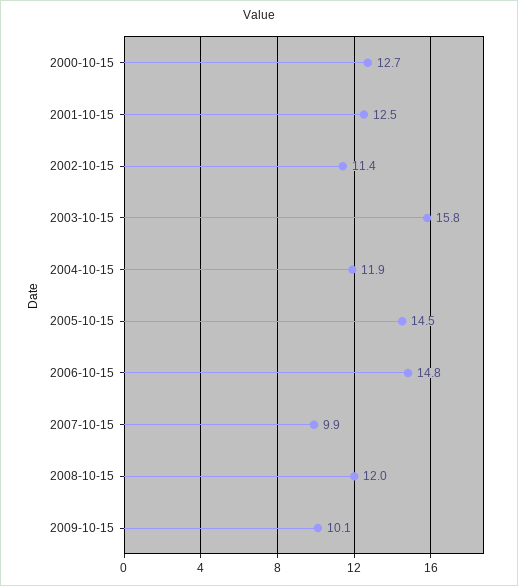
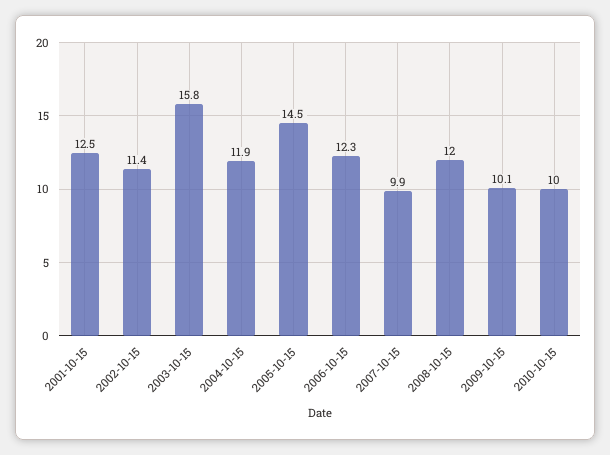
2000-10-15: 12.7 -> none
2006-10-15: 14.8 -> 12.3
2010-10-15: none -> 10

